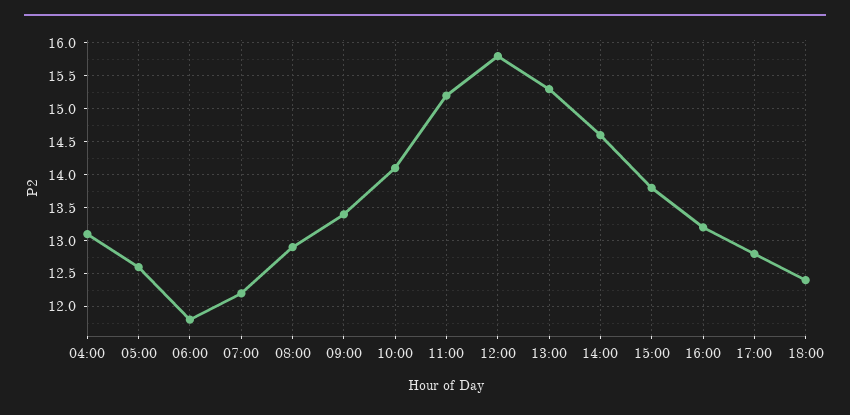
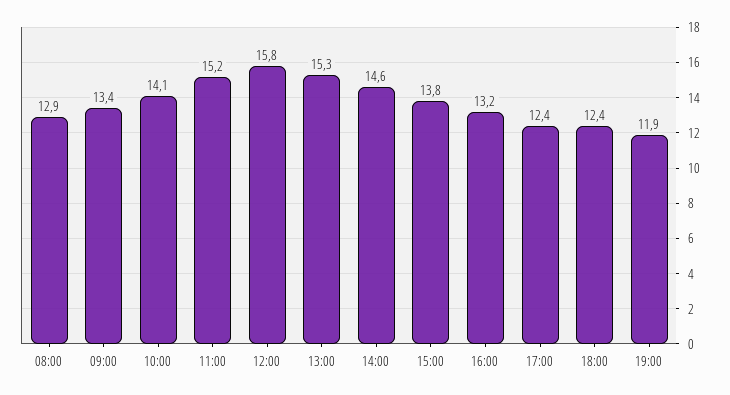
04:00: 13.1 -> none
05:00: 12.6 -> none
06:00: 11.8 -> none
07:00: 12.2 -> none
17:00: 12.8 -> 12.4
19:00: none -> 11.9

